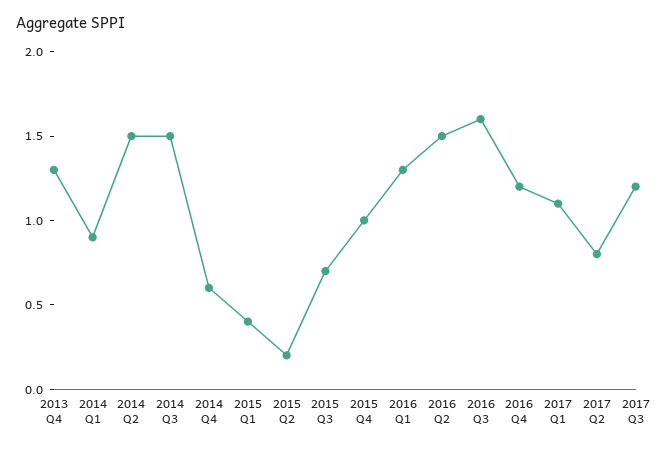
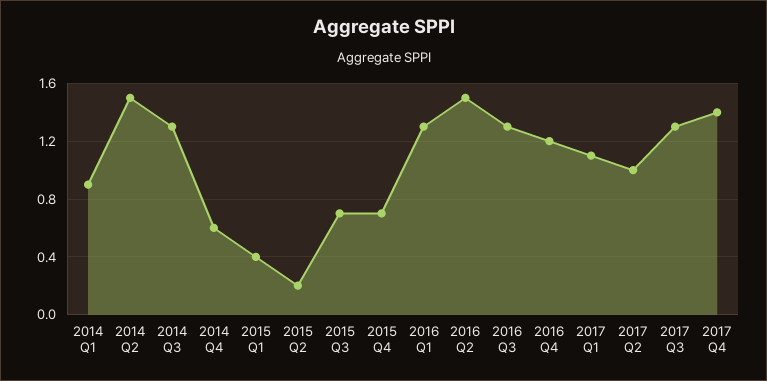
2013 Q4: 1.3 -> none
2014 Q3: 1.5 -> 1.3
2015 Q4: 1 -> 0.7
2016 Q3: 1.6 -> 1.3
2017 Q2: 0.8 -> 1
2017 Q3: 1.2 -> 1.3
2017 Q4: none -> 1.4

